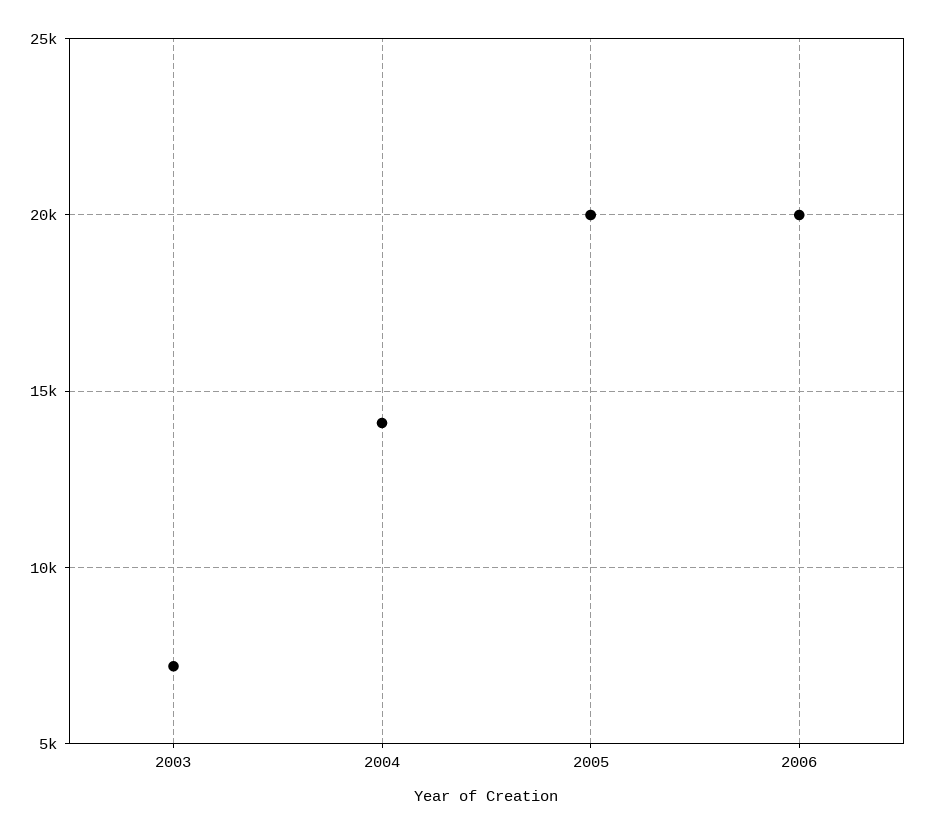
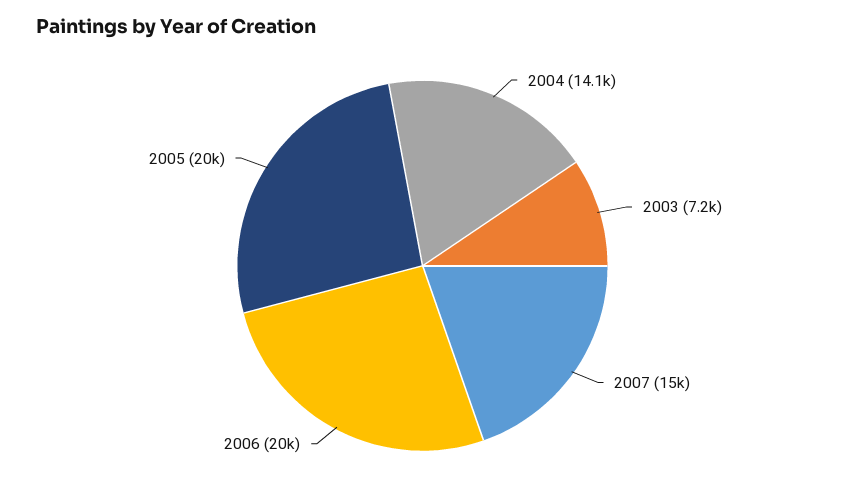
2007: none -> 15000

